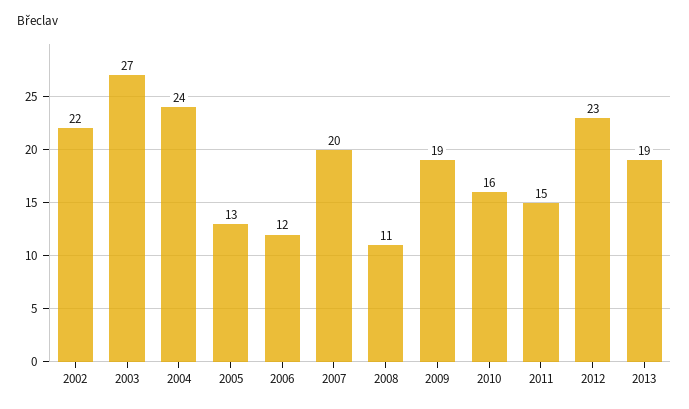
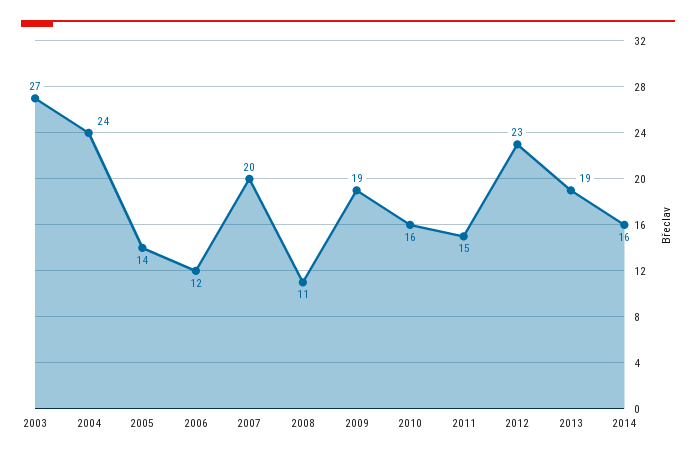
2002: 22 -> none
2005: 13 -> 14
2014: none -> 16

